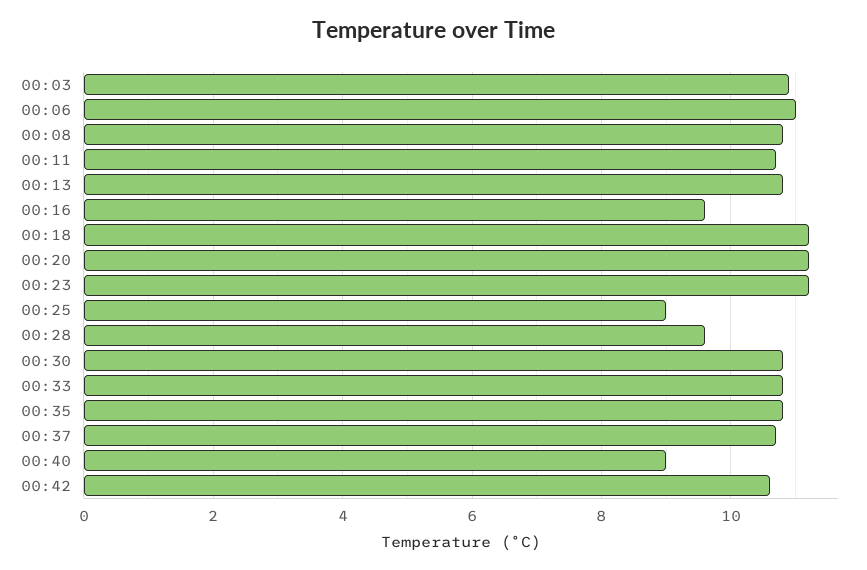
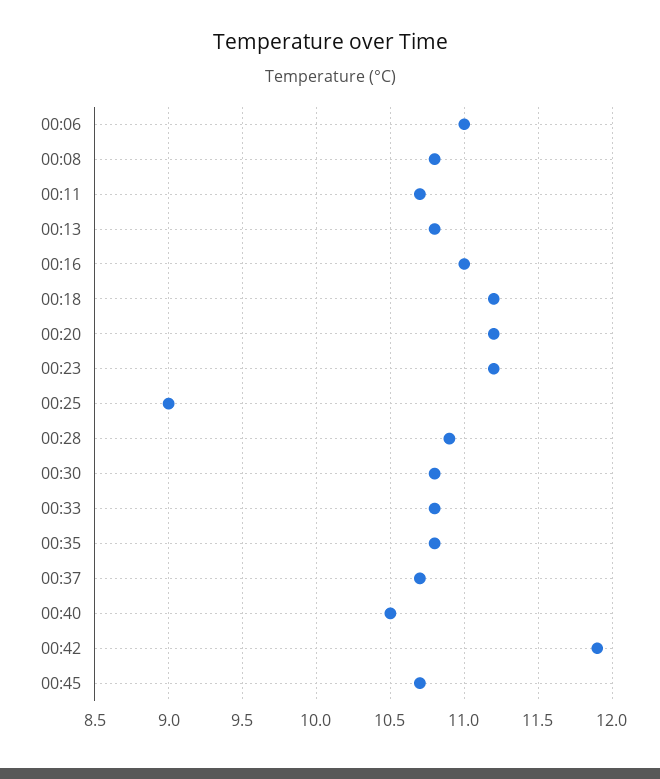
00:03: 11 -> none
00:16: 9.5 -> 11
00:28: 9.5 -> 10.9
00:40: 9 -> 10.5
00:42: 10.5 -> 11.9
00:45: none -> 10.7

